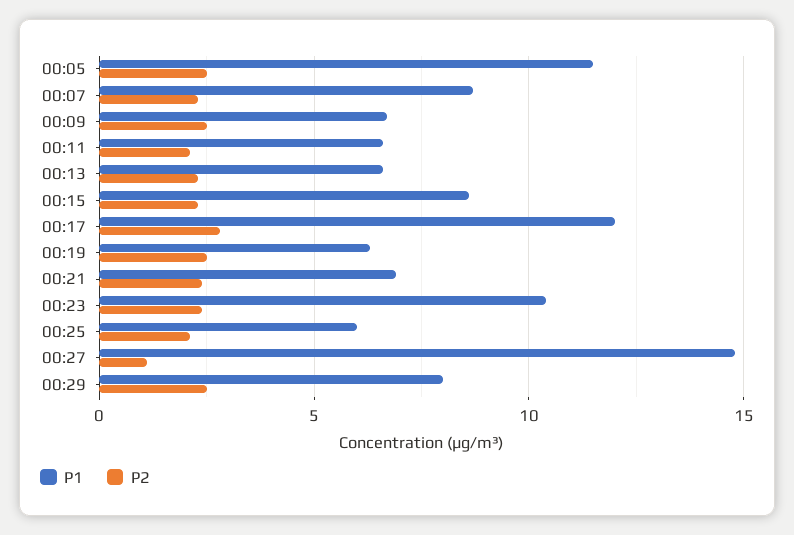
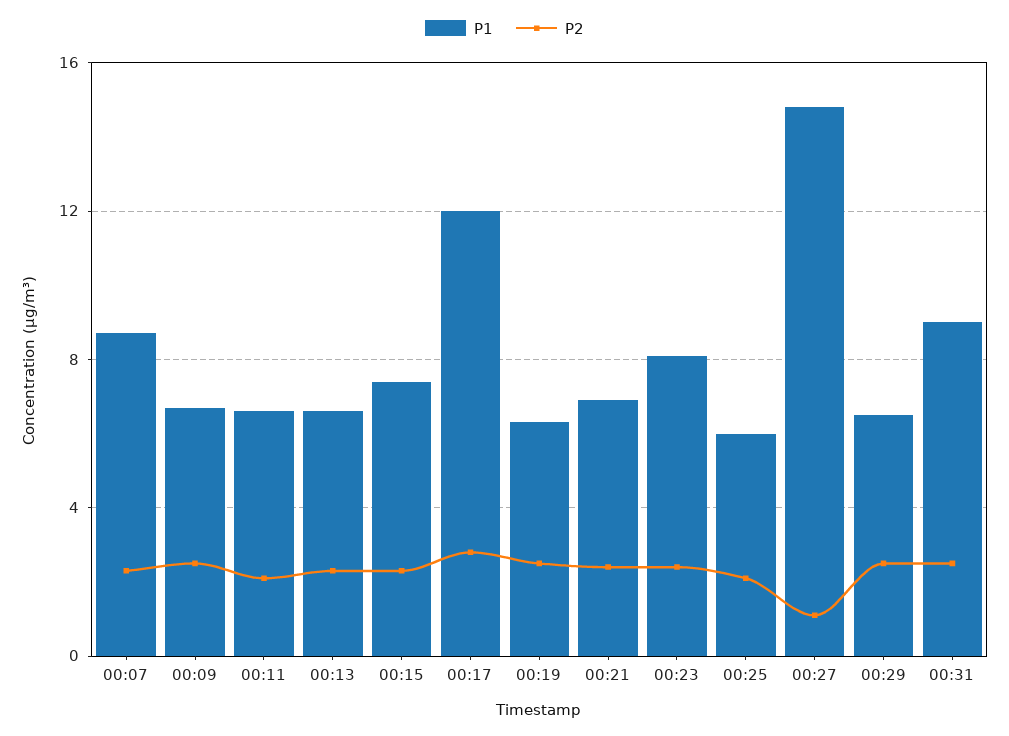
P1, 00:05: 11.5 -> none
P2, 00:05: 2.5 -> none
P1, 00:15: 8.5 -> 7.5
P1, 00:23: 10.5 -> 8
P1, 00:29: 8 -> 6.5
P1, 00:31: none -> 9
P2, 00:31: none -> 2.5

